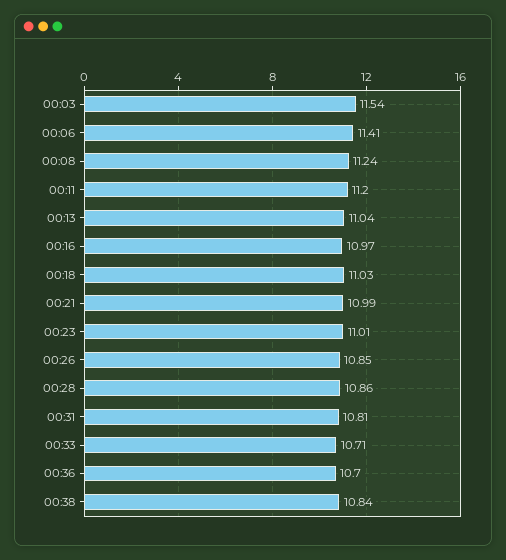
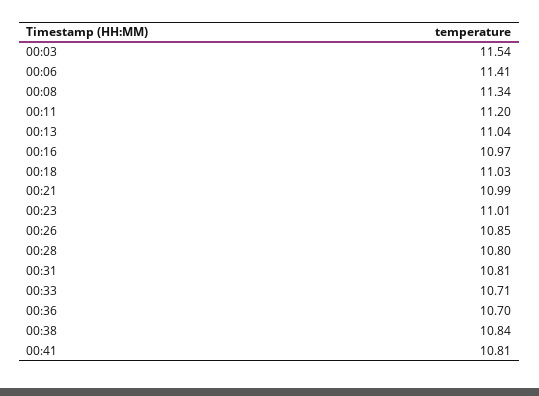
00:08: 11.24 -> 11.34
00:28: 10.86 -> 10.8
00:41: none -> 10.81

